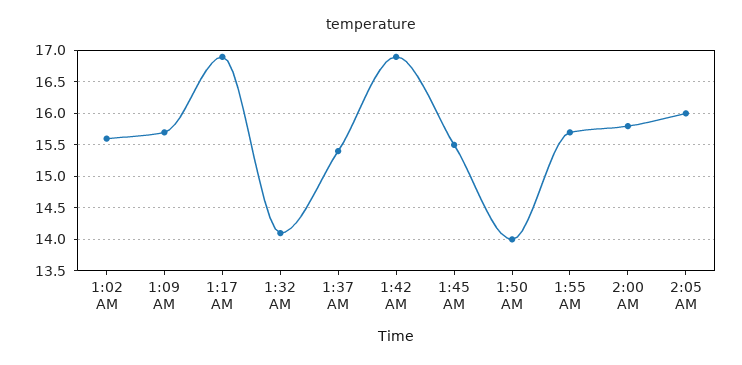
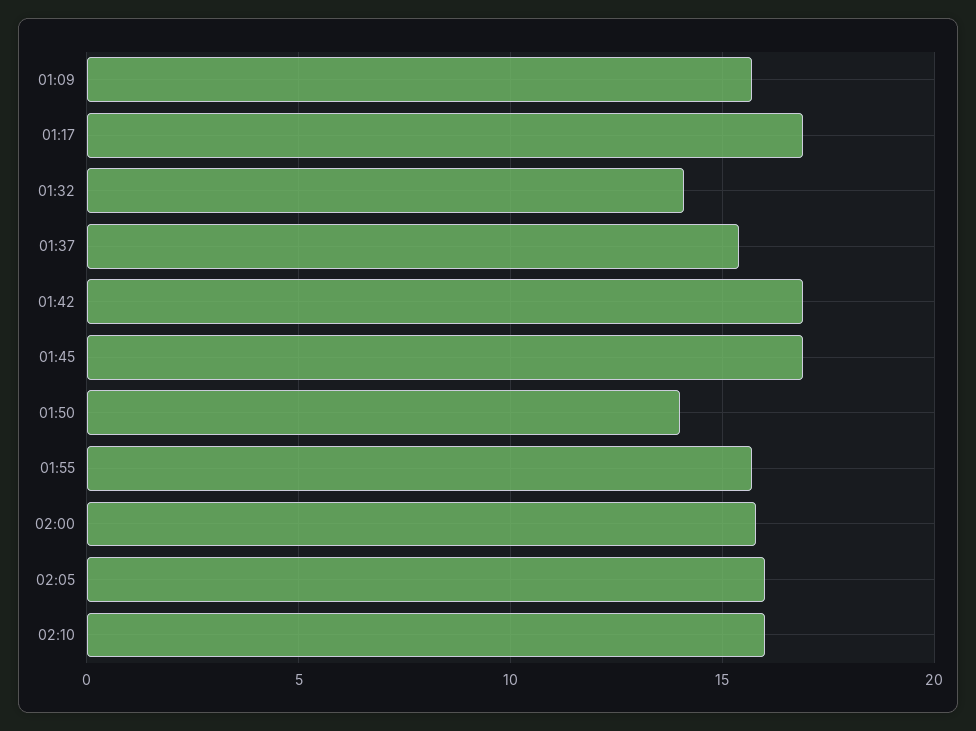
1:02 AM: 15.6 -> none
1:45 AM: 15.5 -> 17
02:10: none -> 16

